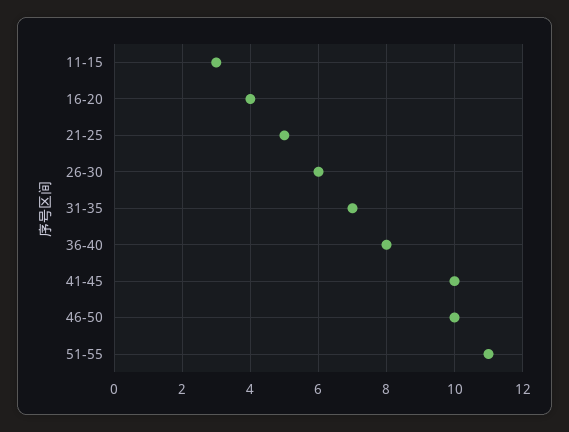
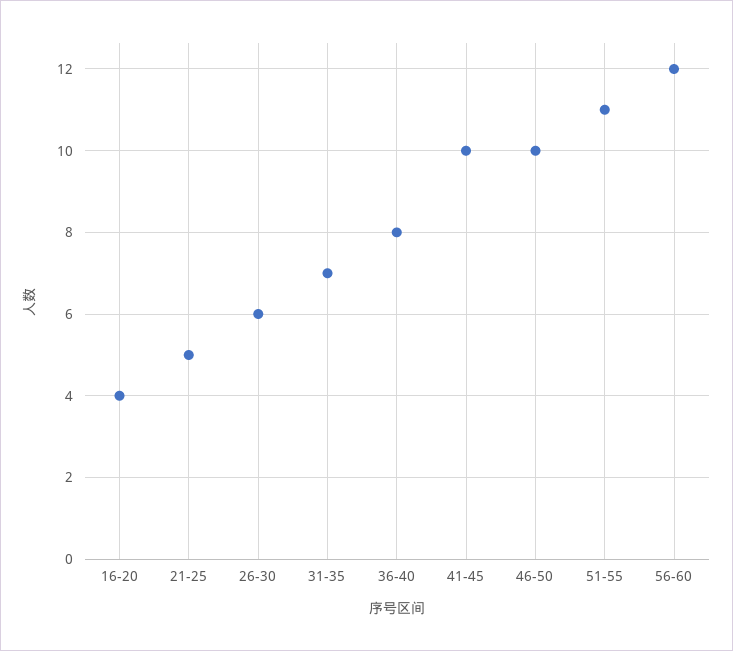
11-15: 3 -> none
56-60: none -> 12

